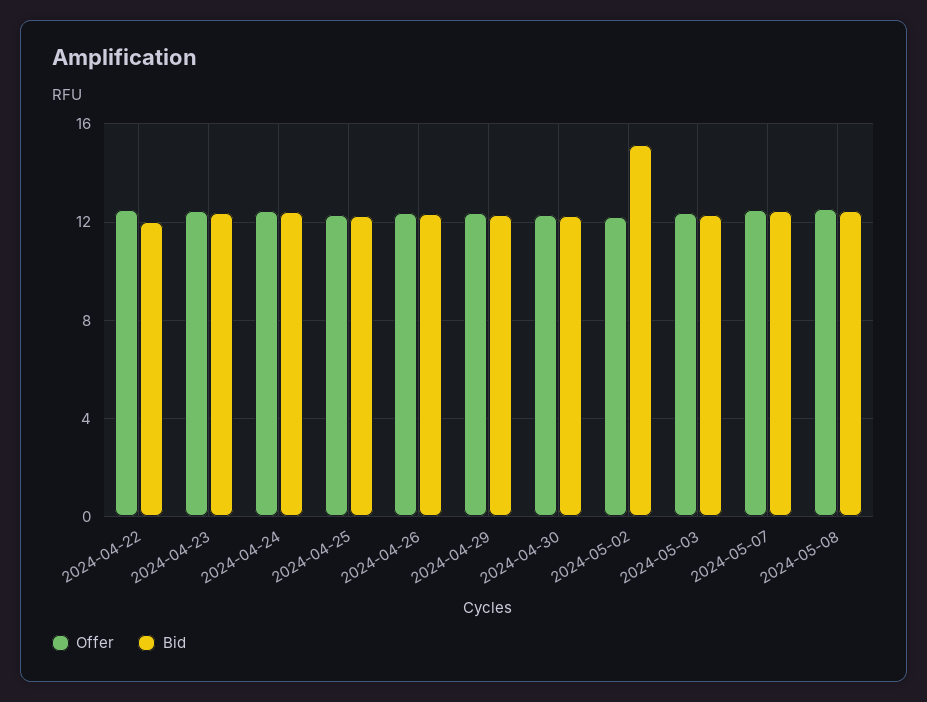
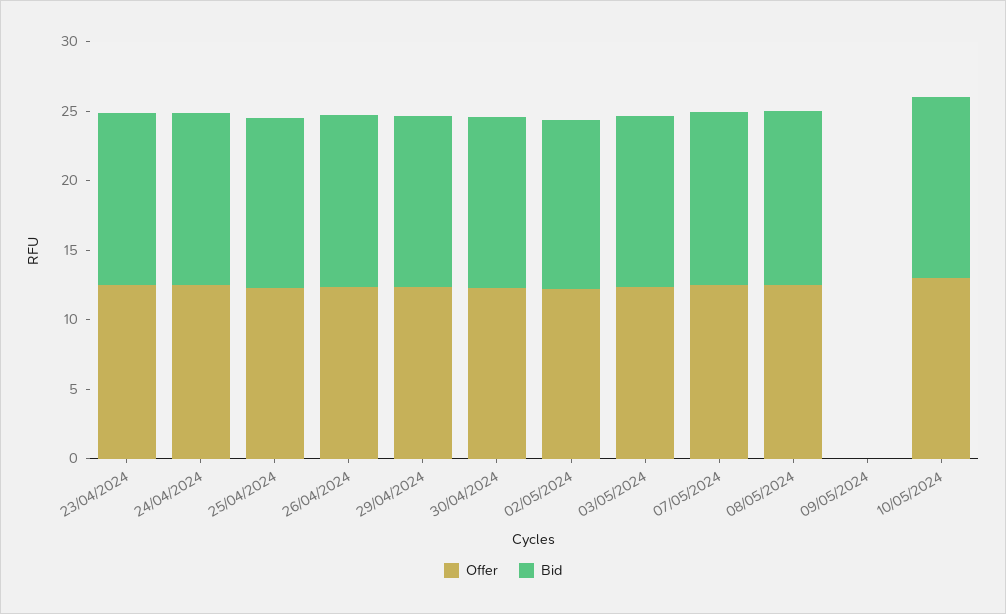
Offer, 2024-04-22: 12.5 -> none
Bid, 2024-04-22: 12 -> none
Bid, 2024-05-02: 15 -> 12
Offer, 09/05/2024: none -> 0
Bid, 09/05/2024: none -> 0
Offer, 10/05/2024: none -> 13
Bid, 10/05/2024: none -> 13

